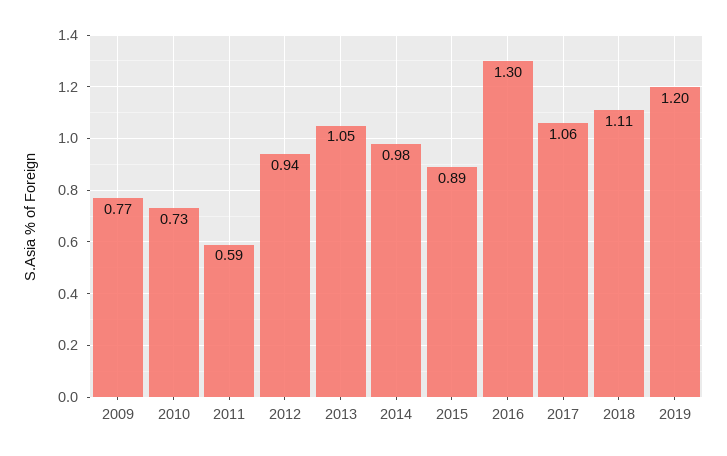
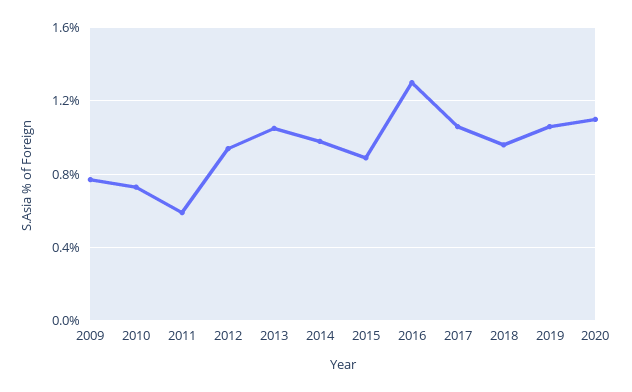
2018: 1.11 -> 0.95
2019: 1.2 -> 1.05
2020: none -> 1.1

